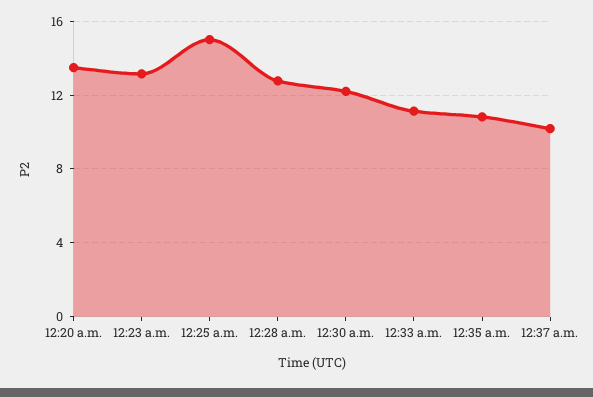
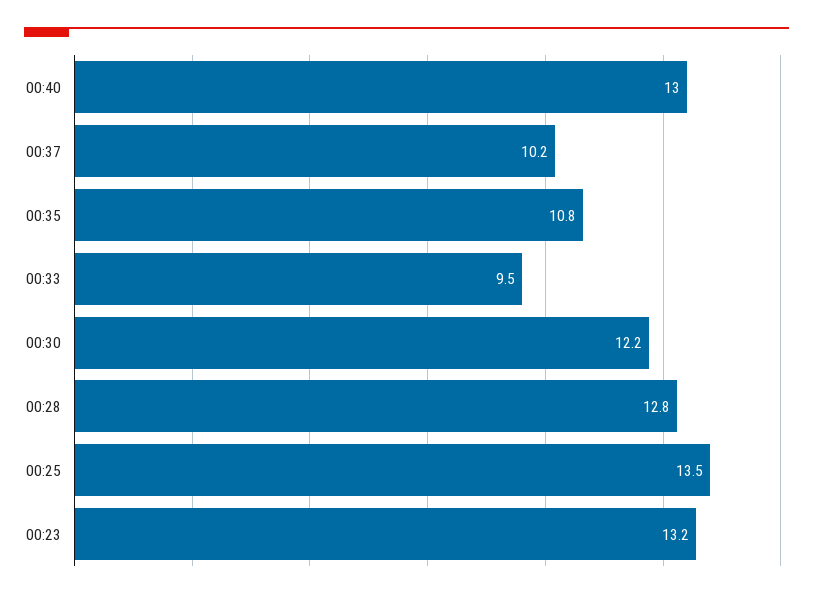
12:20 a.m.: 13.5 -> none
12:25 a.m.: 15 -> 13.5
12:33 a.m.: 11 -> 9.5
00:40: none -> 13

